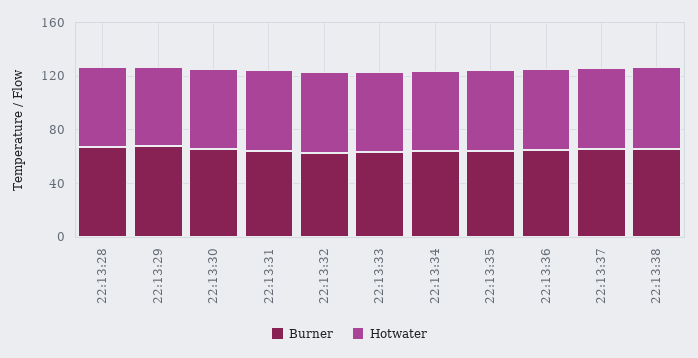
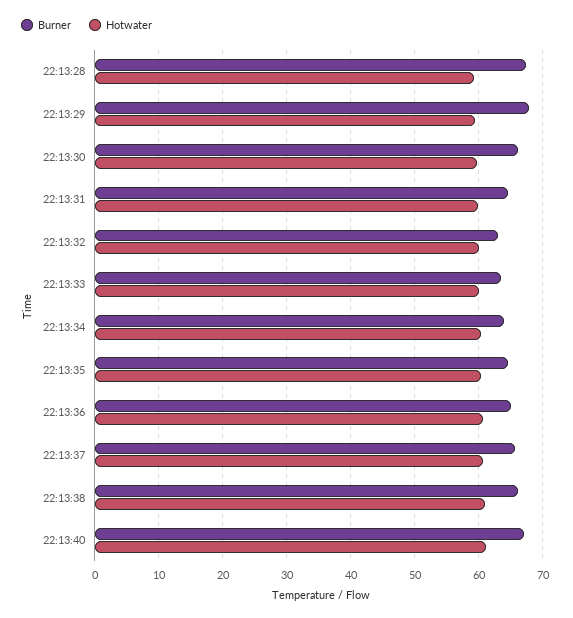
Burner, 22:13:40: none -> 67
Hotwater, 22:13:40: none -> 61

